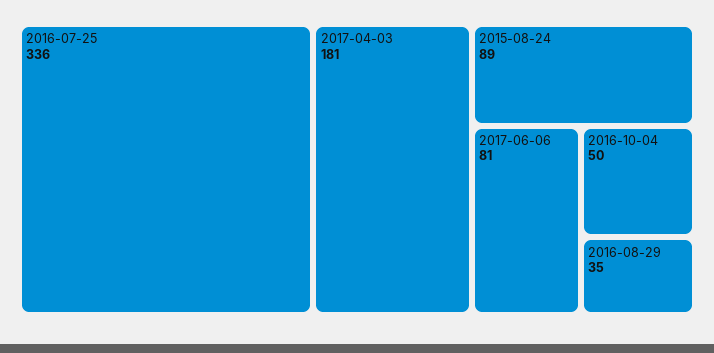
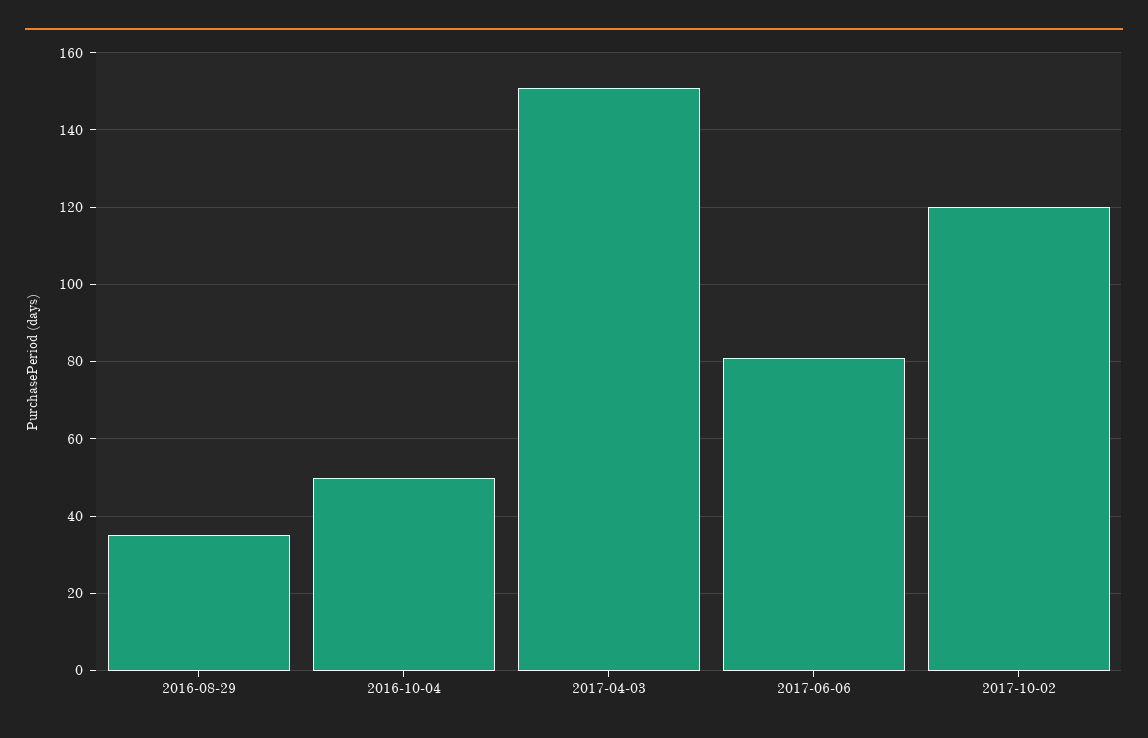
2016-07-25: 336 -> none
2017-04-03: 181 -> 150
2015-08-24: 89 -> none
2017-10-02: none -> 120

